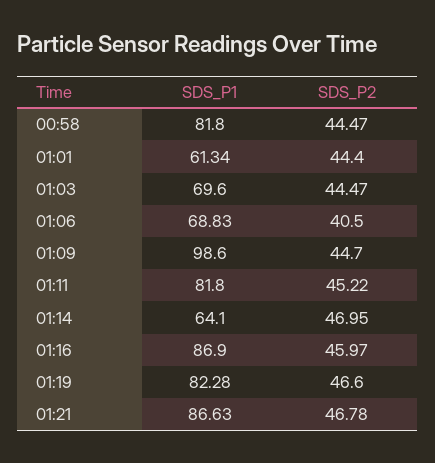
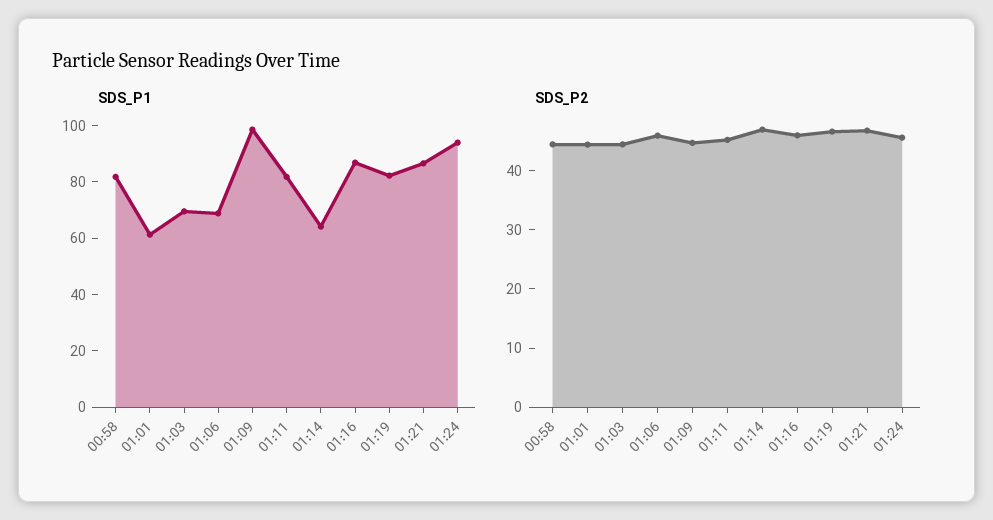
SDS_P2, 01:06: 40.5 -> 46
SDS_P1, 01:24: none -> 95
SDS_P2, 01:24: none -> 46

